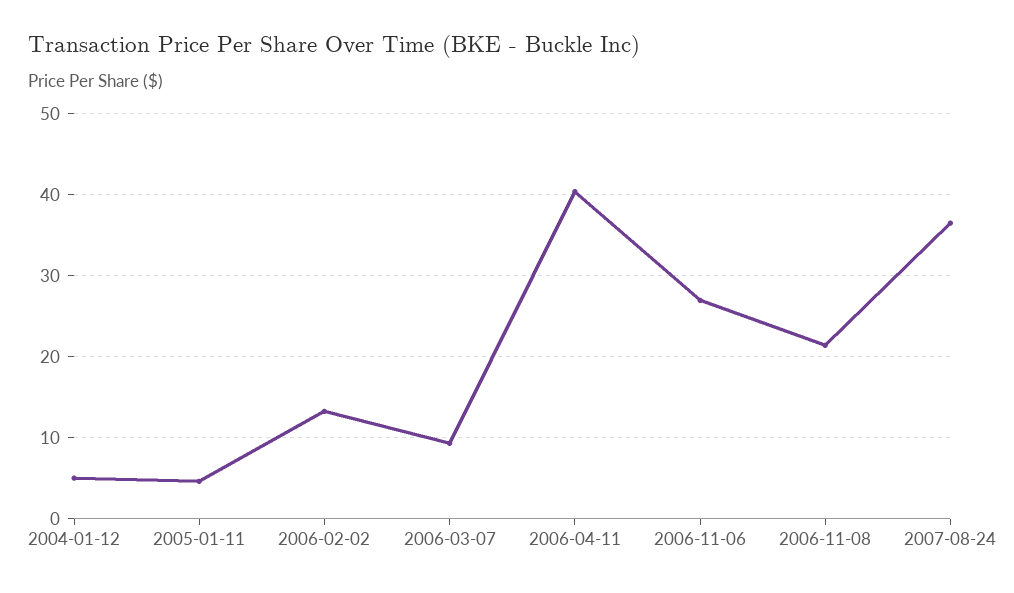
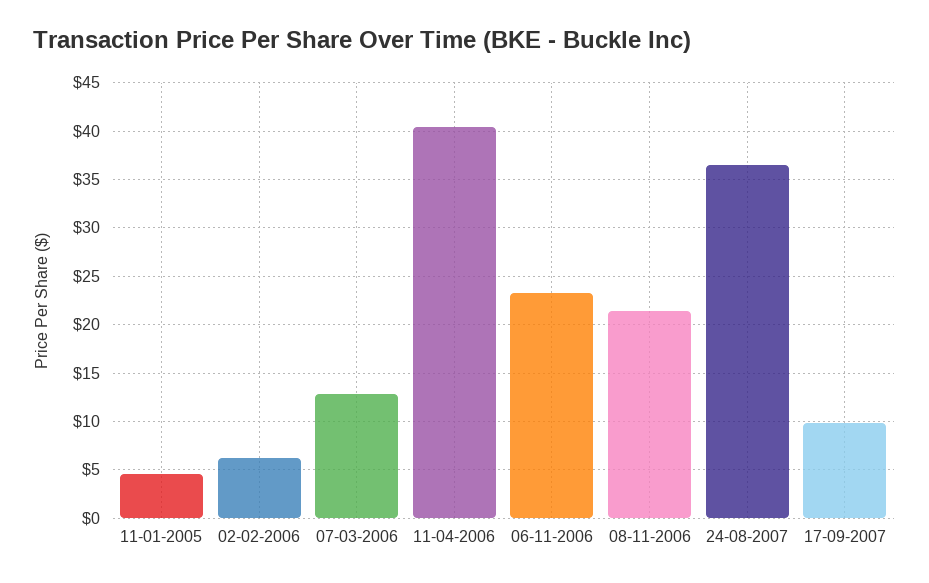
2004-01-12: 5 -> none
2006-02-02: 13 -> 6
2006-03-07: 9 -> 13
2006-11-06: 27 -> 23
17-09-2007: none -> 10

